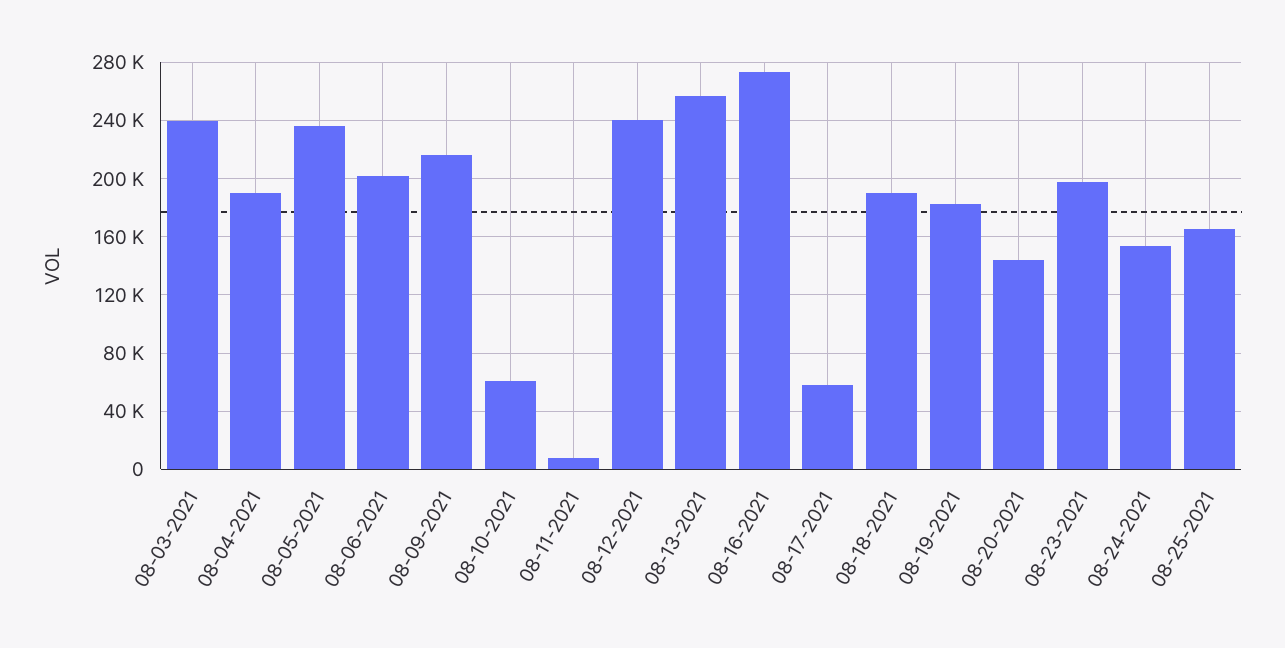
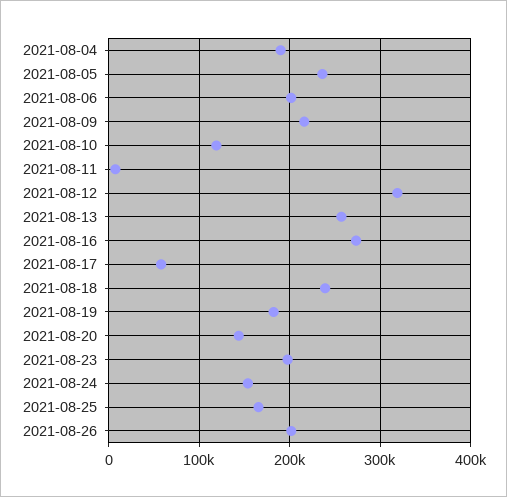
08-03-2021: 240000 -> none
08-10-2021: 60000 -> 120000
08-12-2021: 240000 -> 320000
08-18-2021: 190000 -> 240000
2021-08-26: none -> 200000

